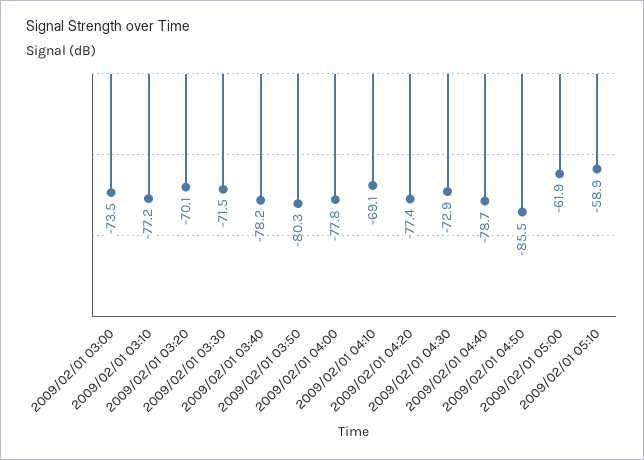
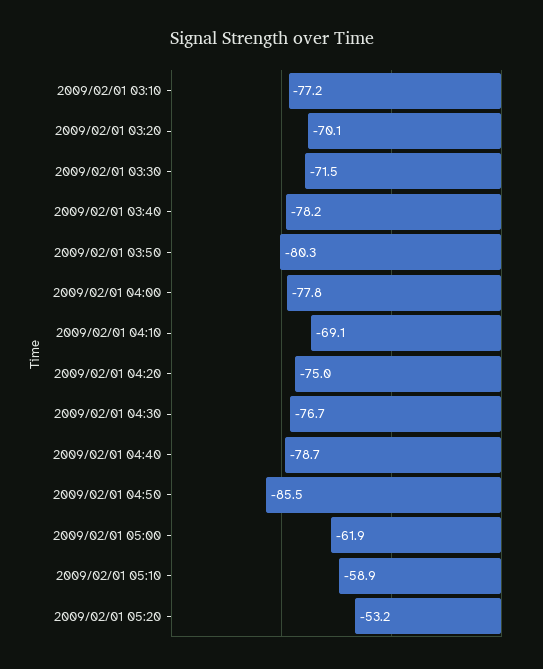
2009/02/01 03:00: -73.5 -> none
2009/02/01 04:20: -77.4 -> -75
2009/02/01 04:30: -72.9 -> -76.7
2009/02/01 05:20: none -> -53.2

